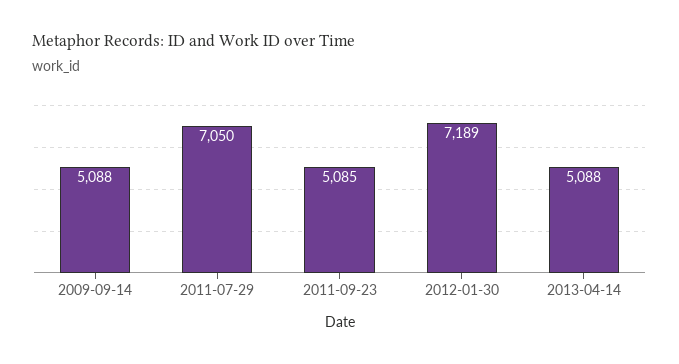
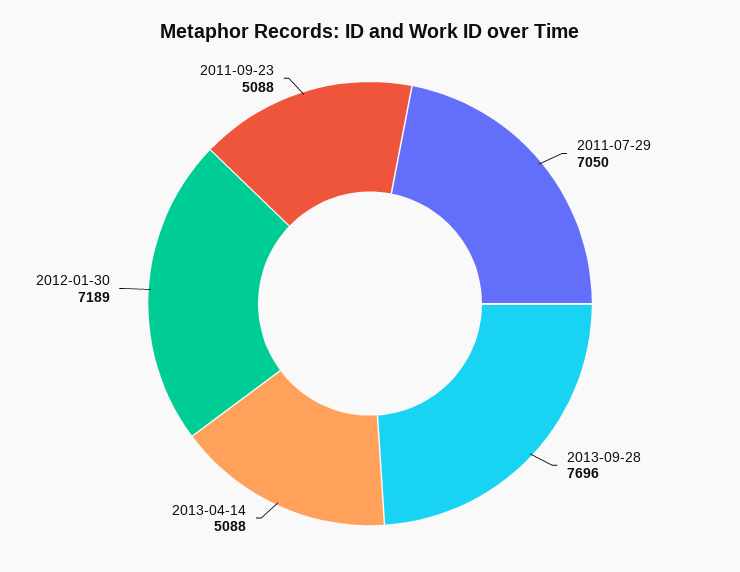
2009-09-14: 5088 -> none
2011-09-23: 5085 -> 5088
2013-09-28: none -> 7696

